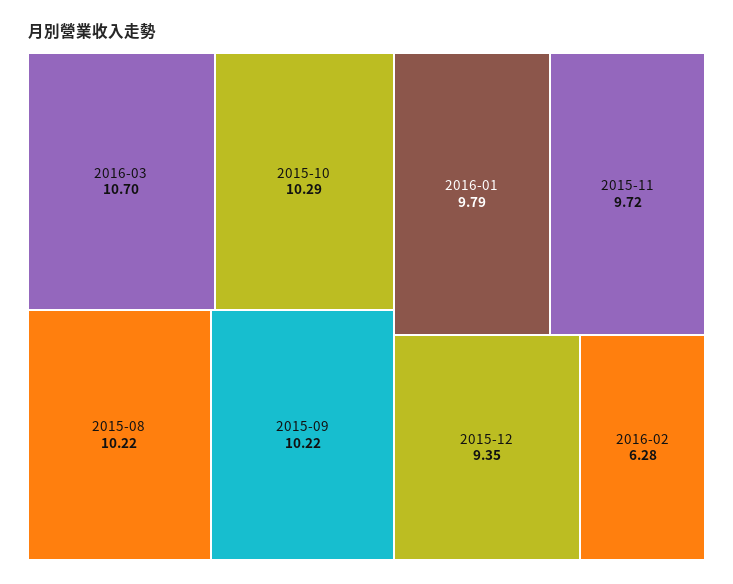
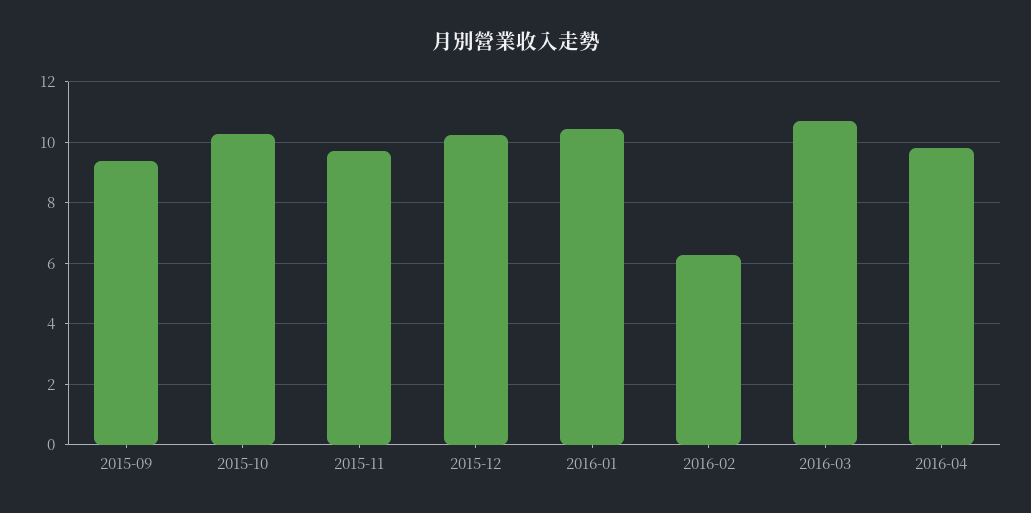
2015-08: 10.22 -> none
2015-09: 10.22 -> 9.4
2016-01: 9.79 -> 10.4
2015-12: 9.35 -> 10.2
2016-04: none -> 9.8

